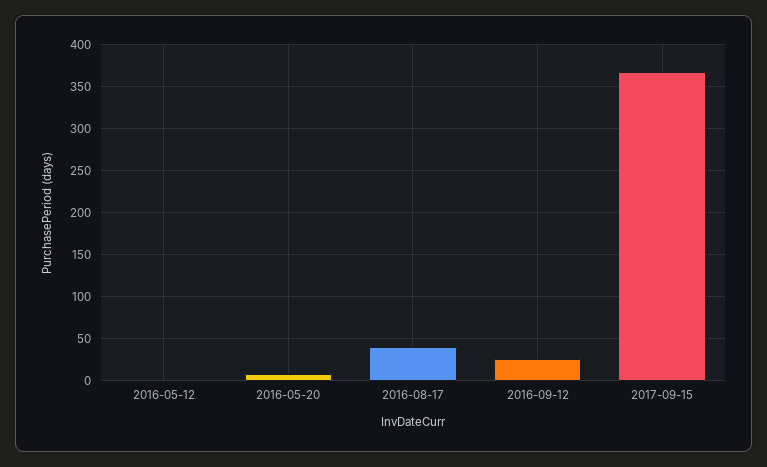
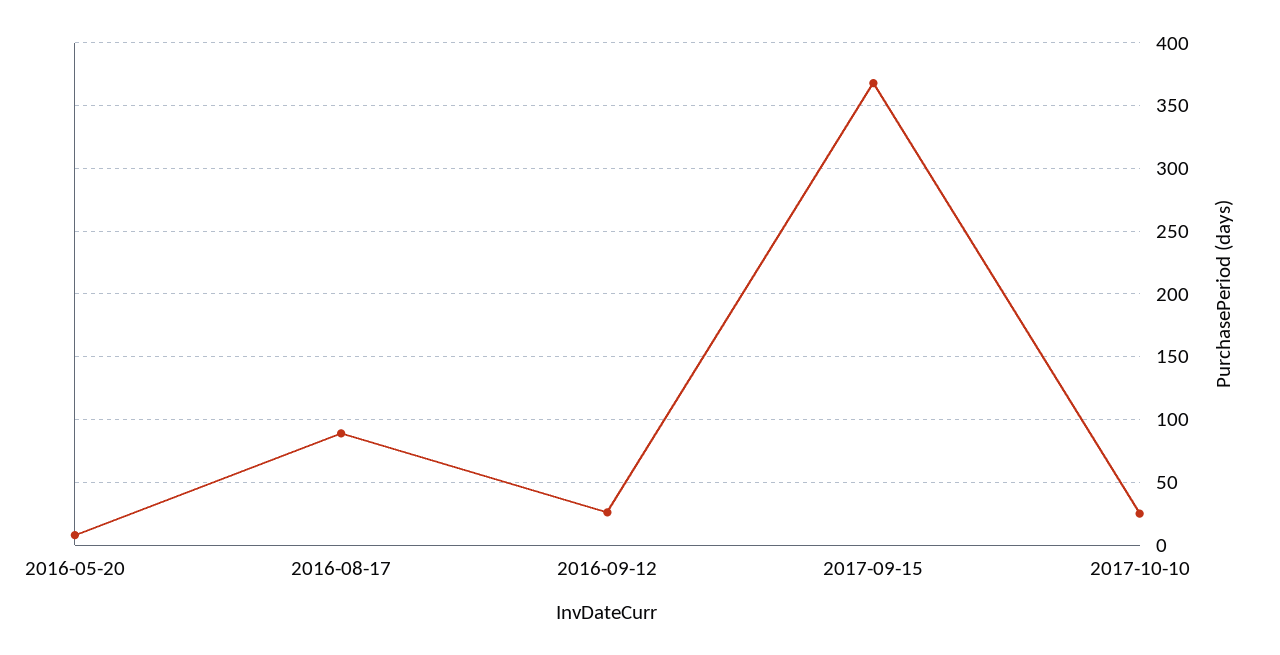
2016-05-12: 0 -> none
2016-08-17: 40 -> 90
2017-10-10: none -> 25

